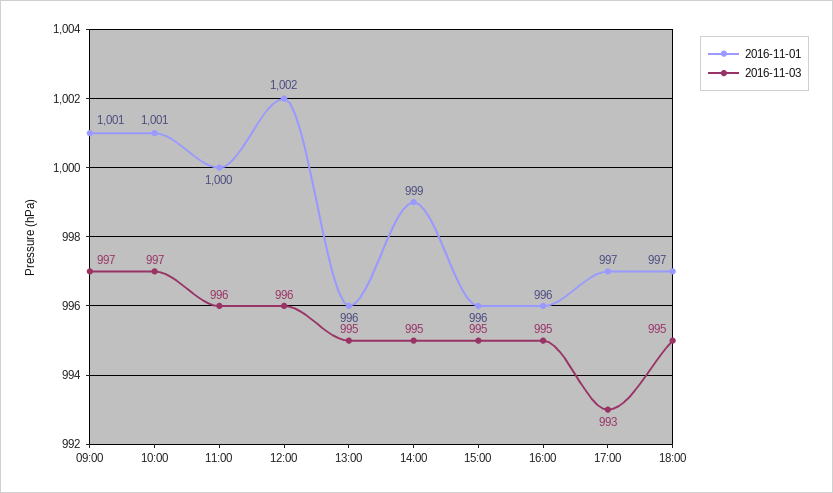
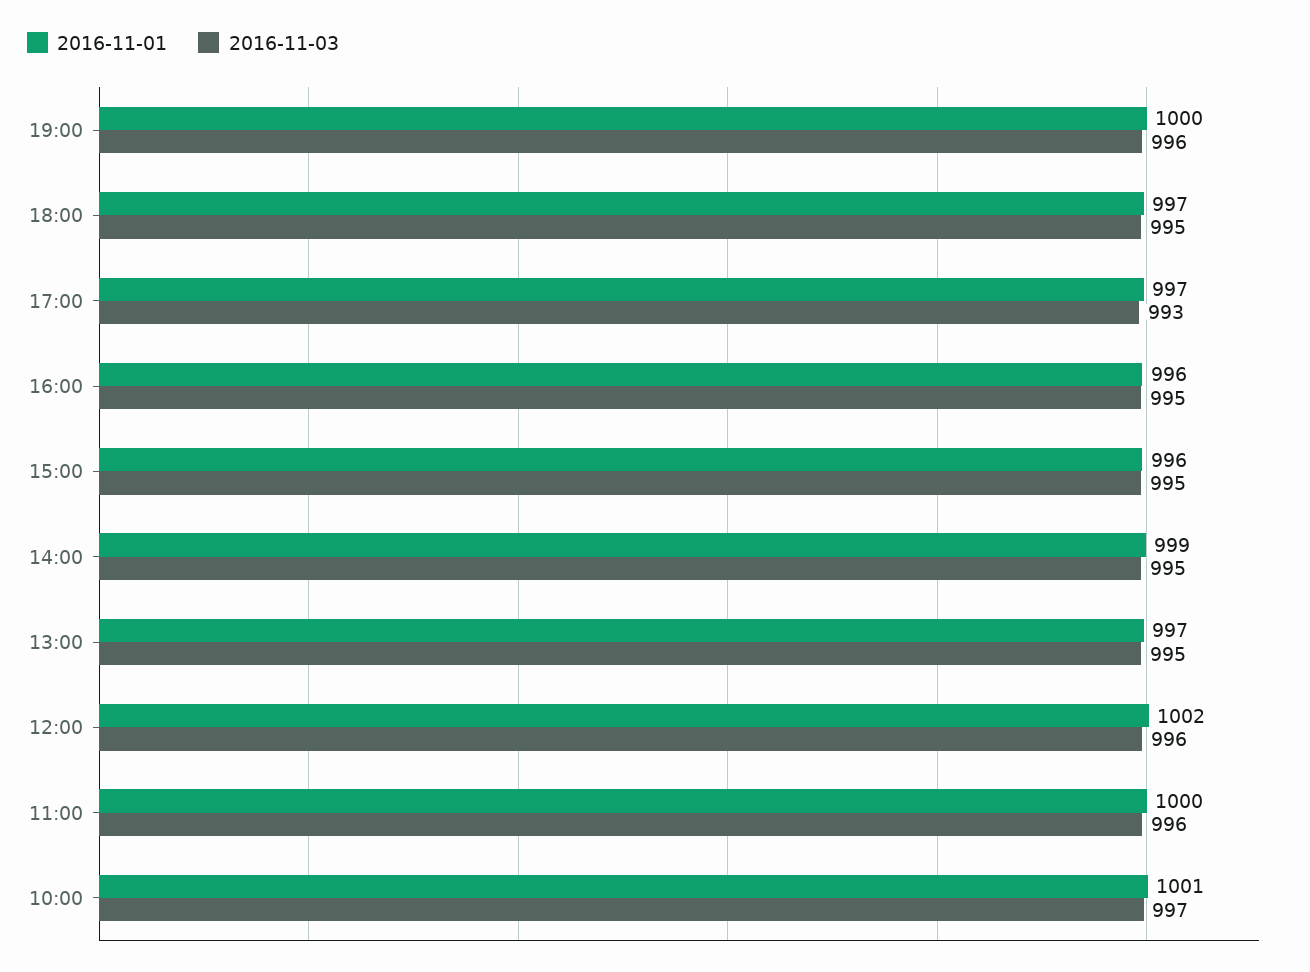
2016-11-01, 09:00: 1001 -> none
2016-11-03, 09:00: 997 -> none
2016-11-01, 13:00: 996 -> 997
2016-11-01, 19:00: none -> 1000
2016-11-03, 19:00: none -> 996

